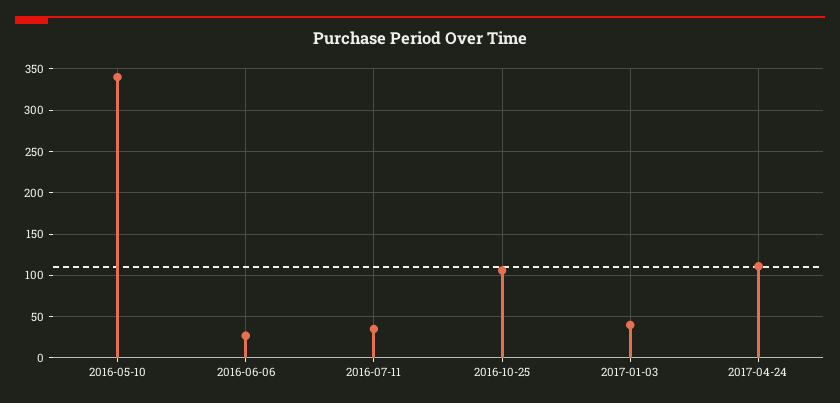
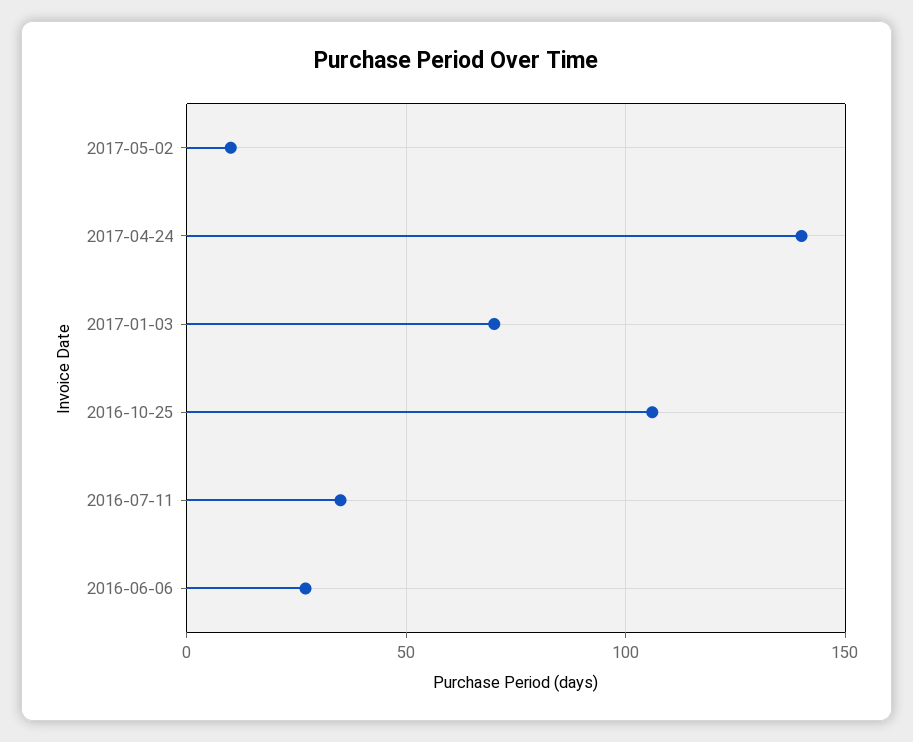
2016-05-10: 340 -> none
2017-01-03: 40 -> 70
2017-04-24: 110 -> 140
2017-05-02: none -> 10

